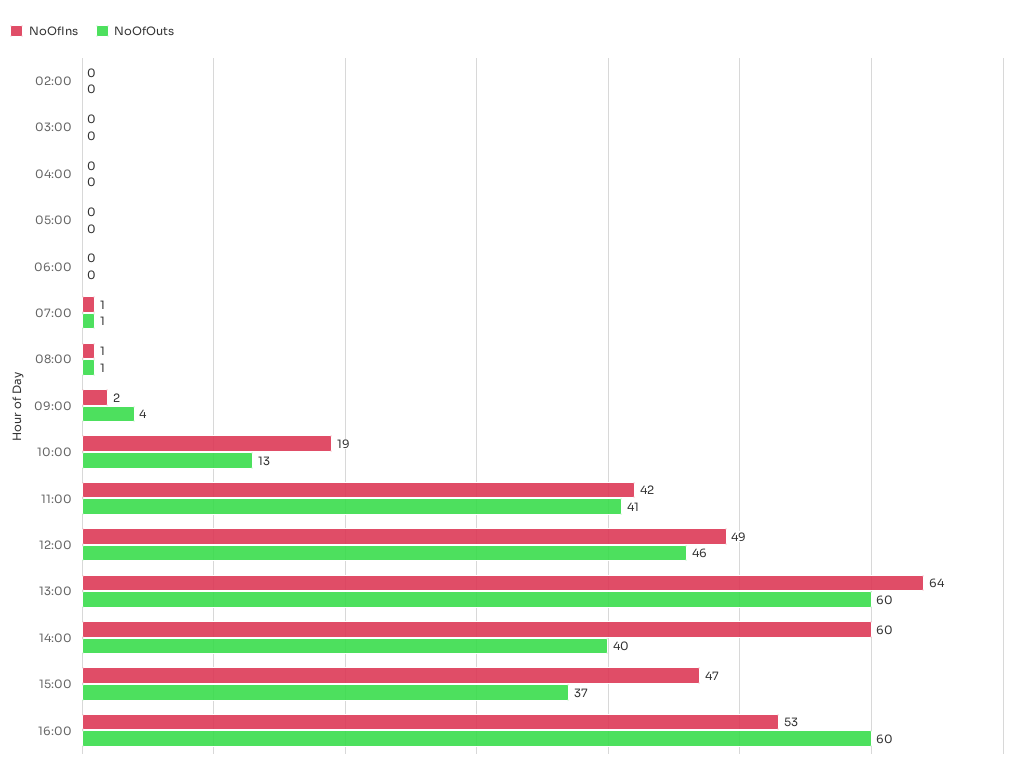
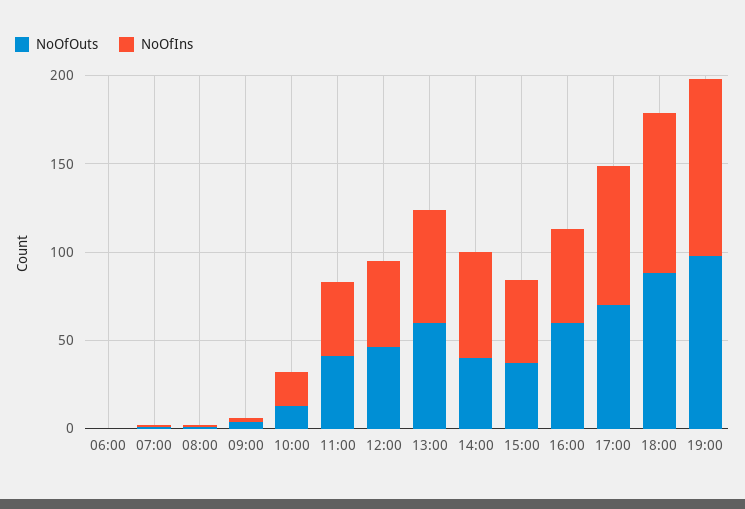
NoOfIns, 02:00: 0 -> none
NoOfOuts, 02:00: 0 -> none
NoOfIns, 03:00: 0 -> none
NoOfOuts, 03:00: 0 -> none
NoOfIns, 04:00: 0 -> none
NoOfOuts, 04:00: 0 -> none
NoOfIns, 05:00: 0 -> none
NoOfOuts, 05:00: 0 -> none
NoOfOuts, 17:00: none -> 70
NoOfIns, 17:00: none -> 80
NoOfOuts, 18:00: none -> 90
NoOfIns, 18:00: none -> 90
NoOfOuts, 19:00: none -> 100
NoOfIns, 19:00: none -> 100

